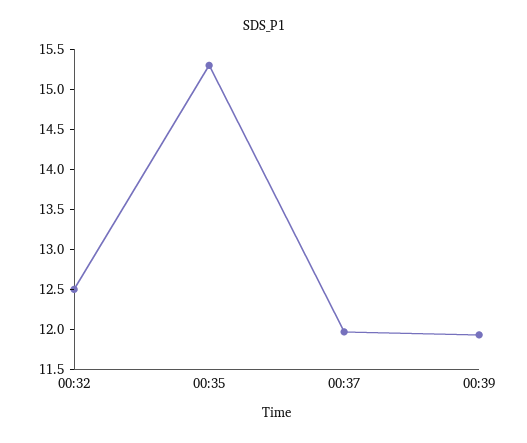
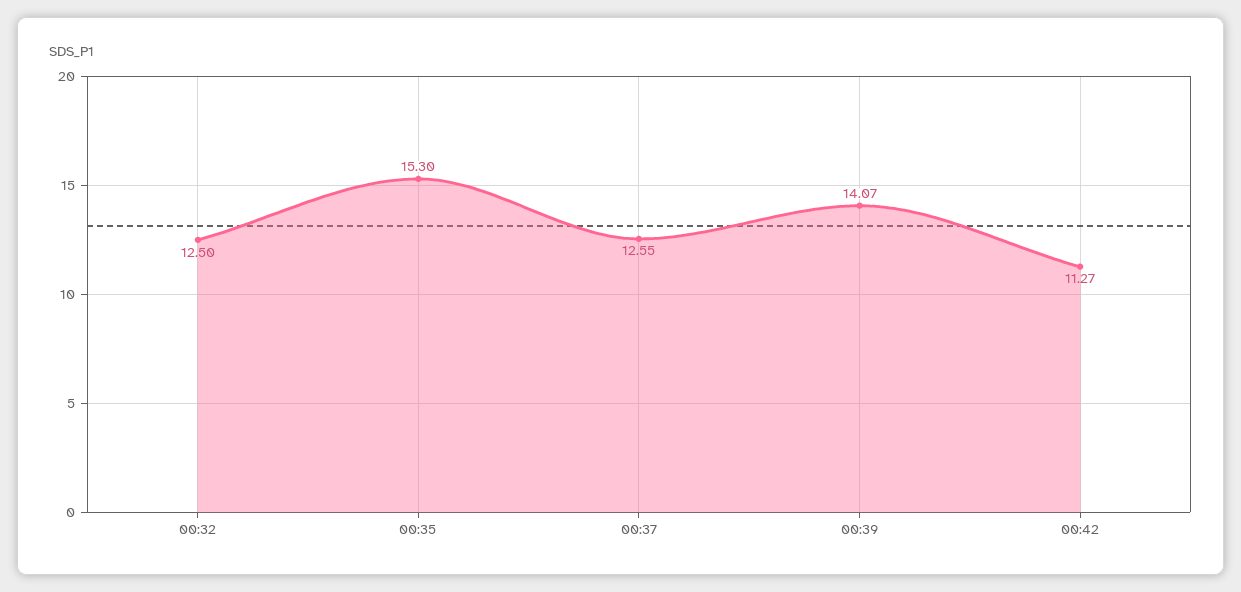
00:37: 12 -> 12.55
00:39: 11.9 -> 14.07
00:42: none -> 11.27

